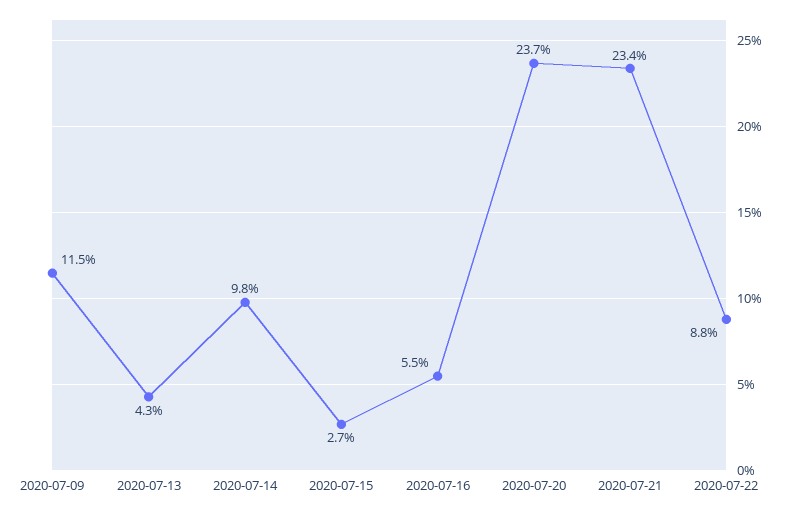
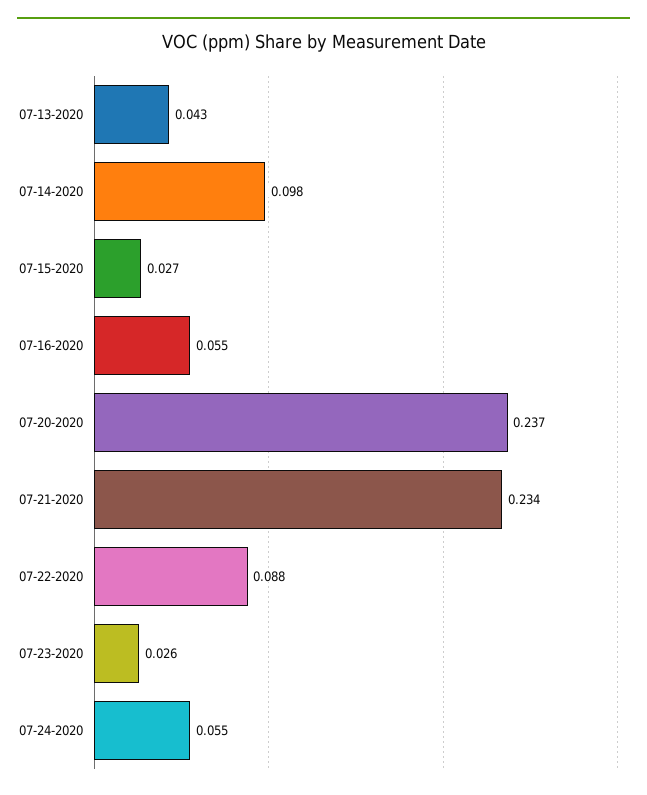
2020-07-09: 0.115 -> none
07-23-2020: none -> 0.026
07-24-2020: none -> 0.055

